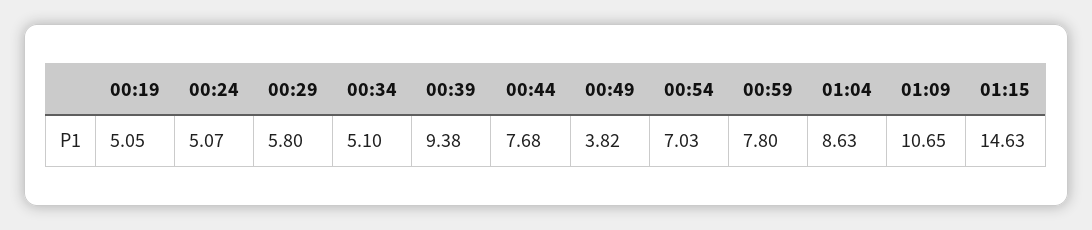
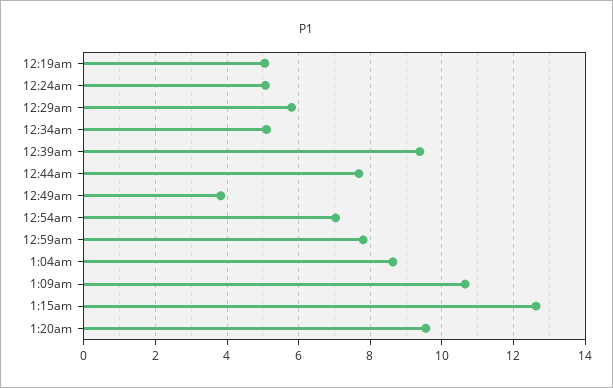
01:15: 14.63 -> 12.6
1:20am: none -> 9.6

